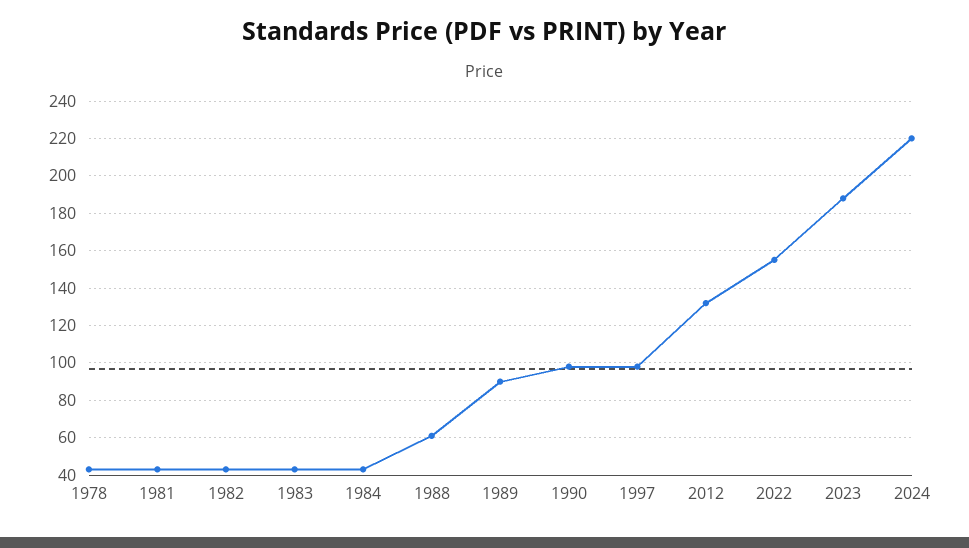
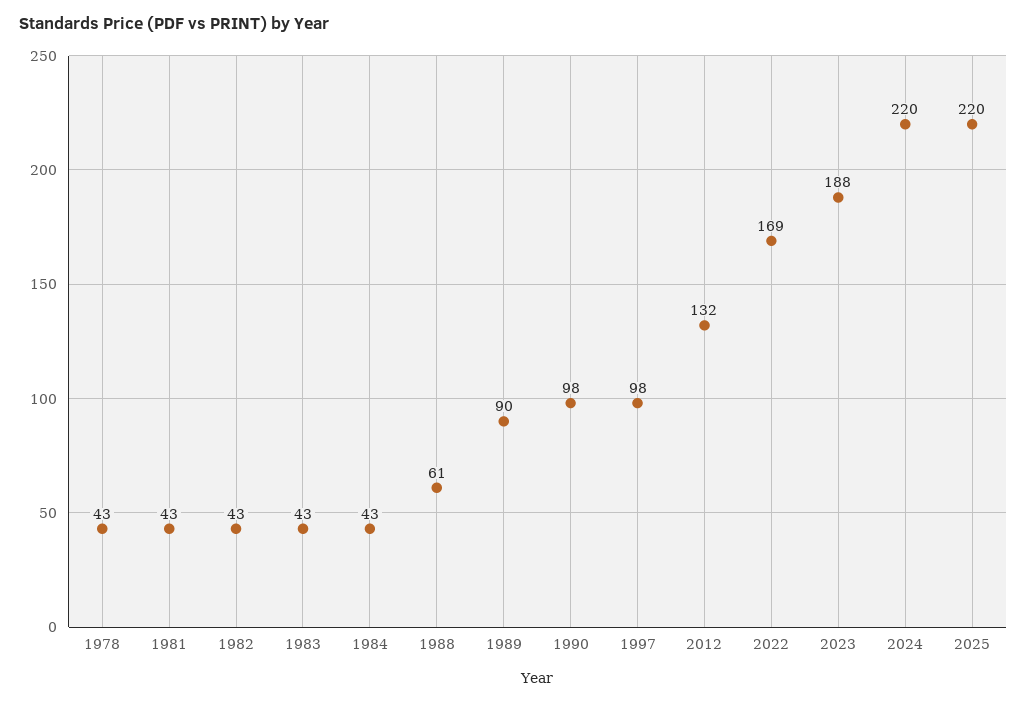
2022: 155 -> 169
2025: none -> 220

